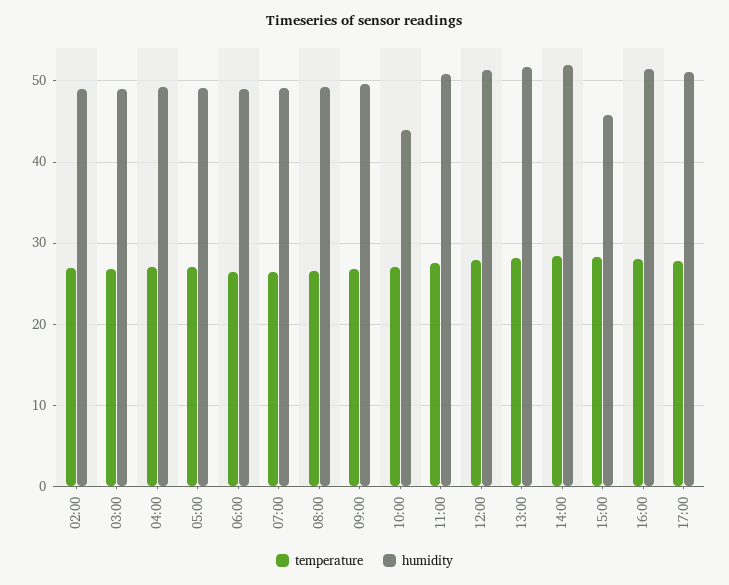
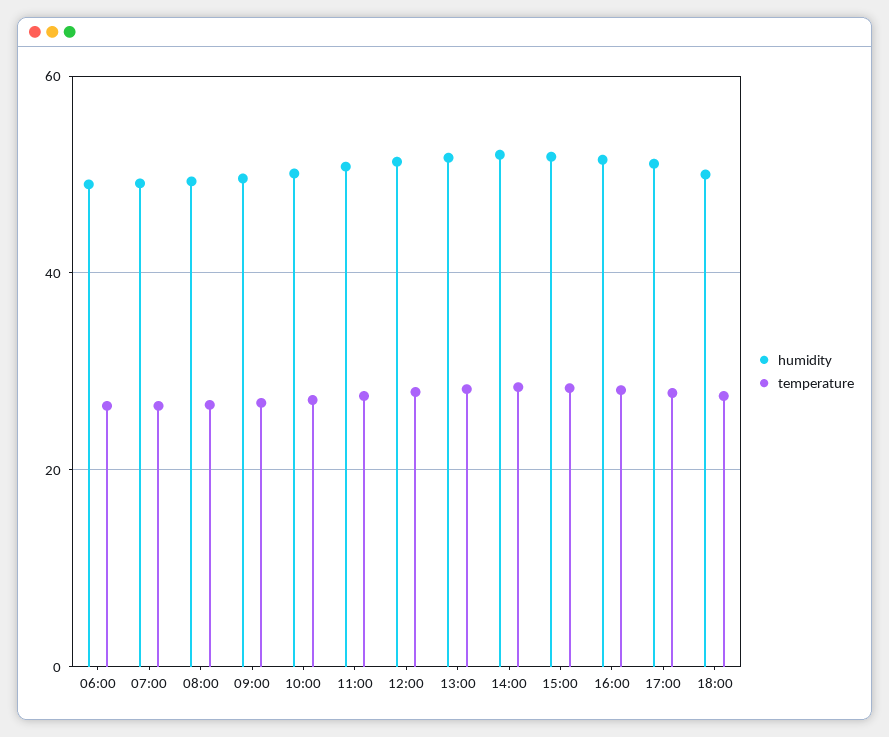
temperature, 02:00: 27 -> none
humidity, 02:00: 49 -> none
temperature, 03:00: 27 -> none
humidity, 03:00: 49 -> none
temperature, 04:00: 27 -> none
humidity, 04:00: 49 -> none
temperature, 05:00: 27 -> none
humidity, 05:00: 49 -> none
humidity, 10:00: 44 -> 50
humidity, 15:00: 46 -> 52
humidity, 18:00: none -> 50
temperature, 18:00: none -> 28

